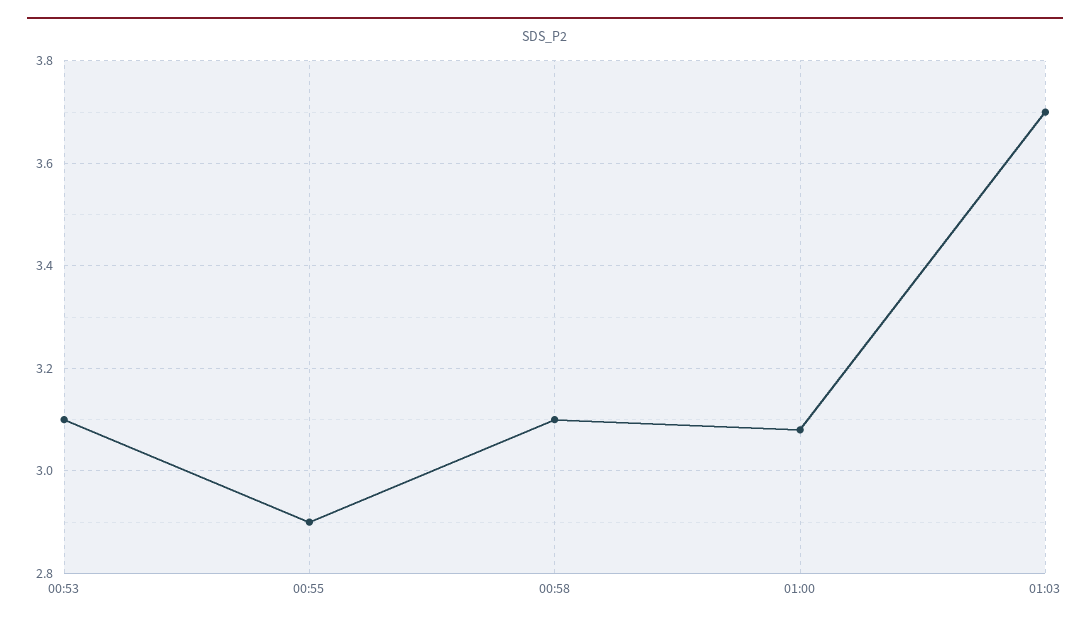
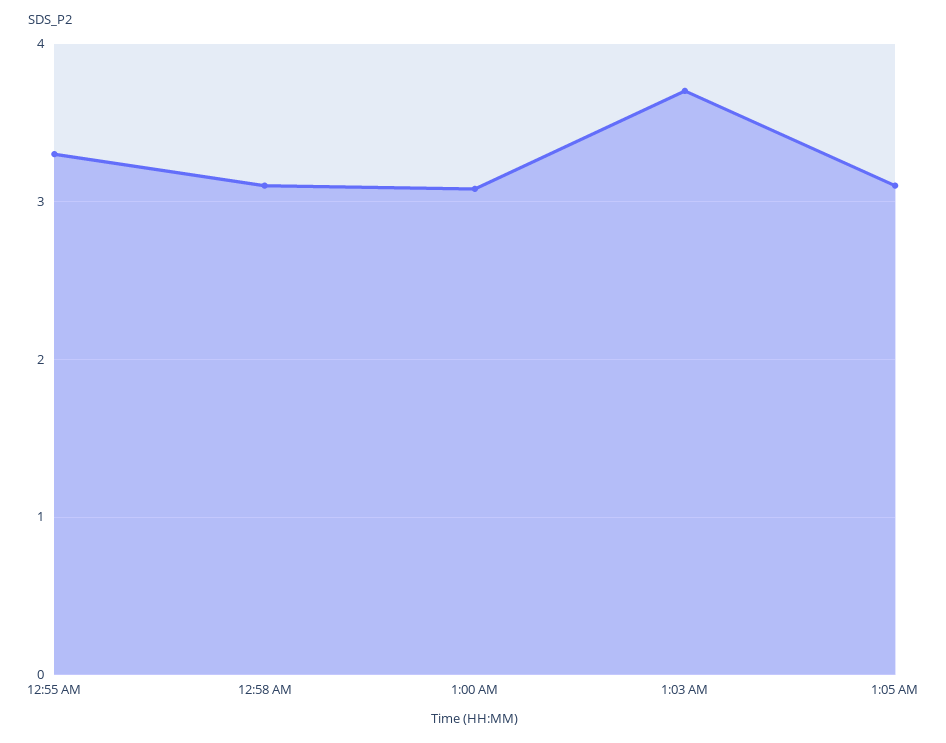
00:53: 3.1 -> none
00:55: 2.9 -> 3.3
1:05 AM: none -> 3.1

